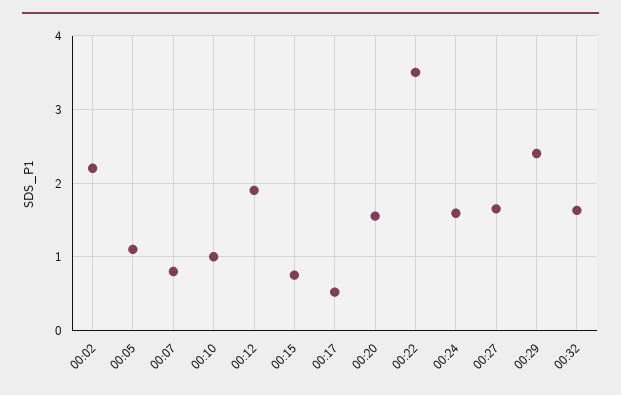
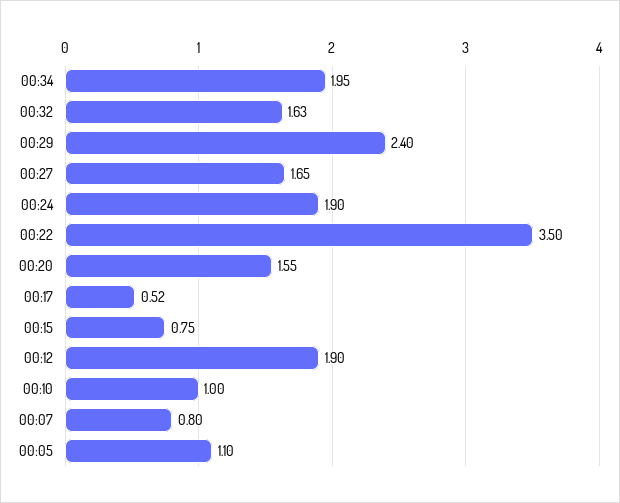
00:02: 2.2 -> none
00:24: 1.6 -> 1.9
00:34: none -> 1.95

